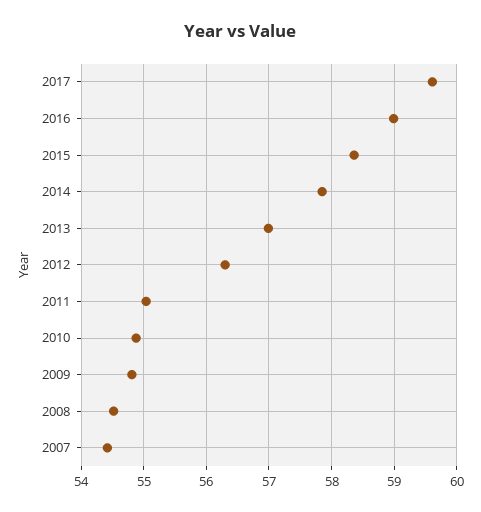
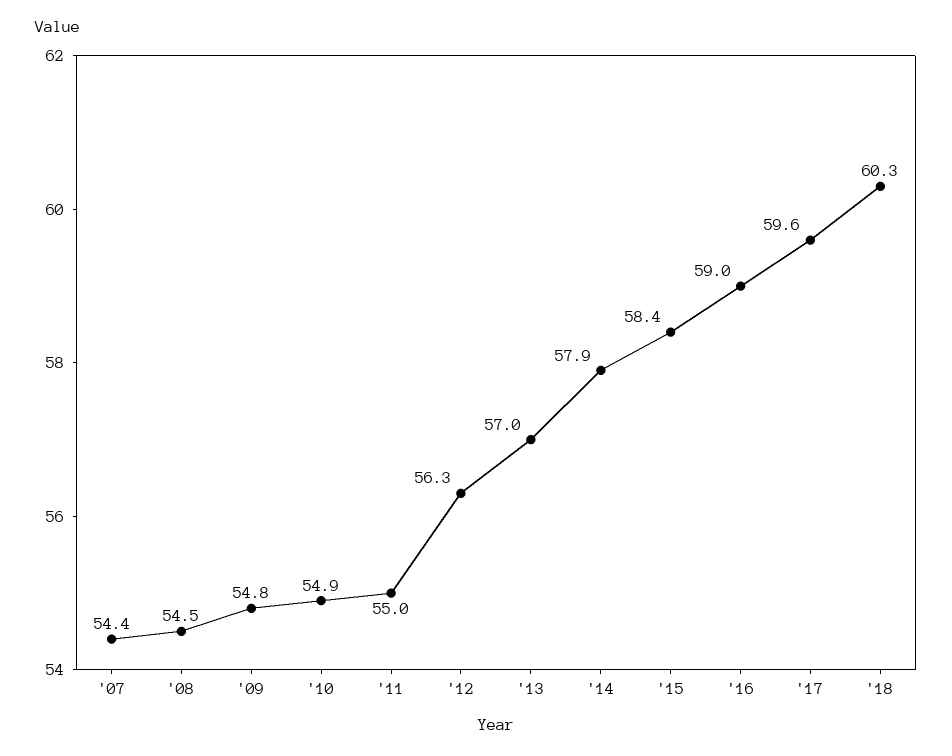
'18: none -> 60.3

